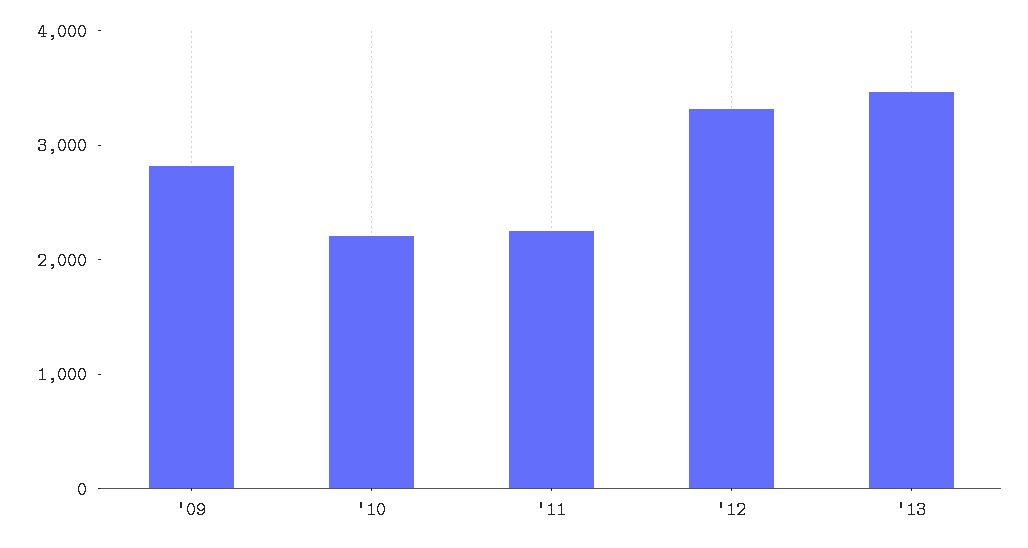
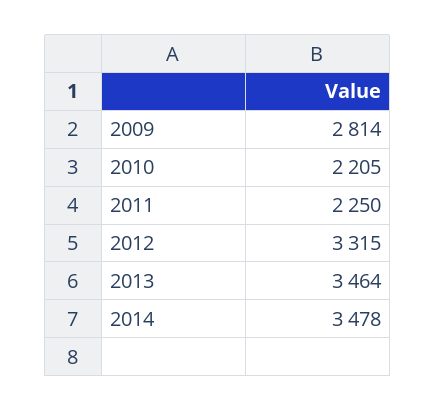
2014: none -> 3478

